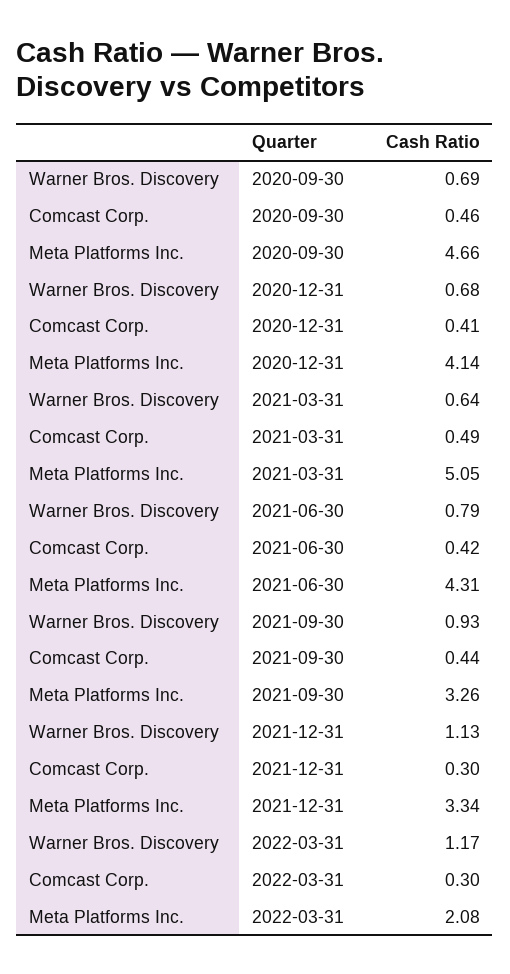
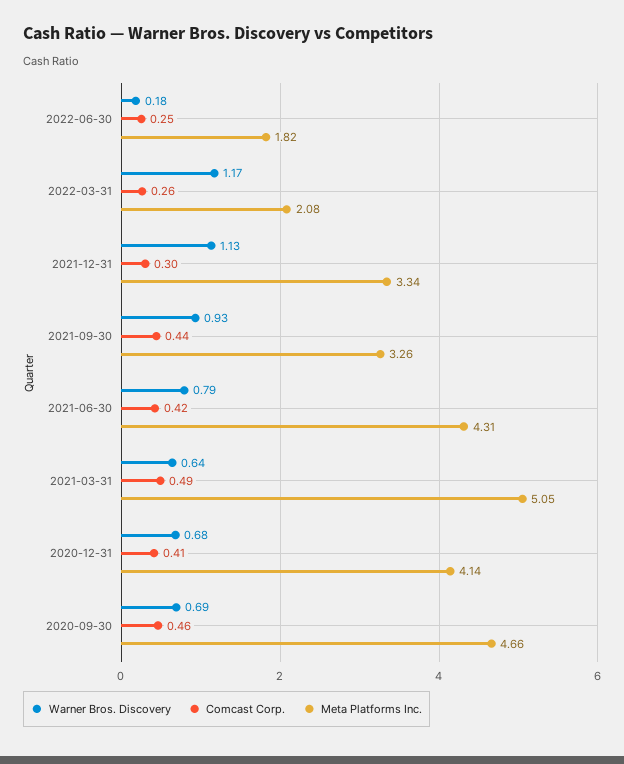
Comcast Corp., 2022-03-31: 0.3 -> 0.26
Warner Bros. Discovery, 2022-06-30: none -> 0.18
Comcast Corp., 2022-06-30: none -> 0.25
Meta Platforms Inc., 2022-06-30: none -> 1.82

